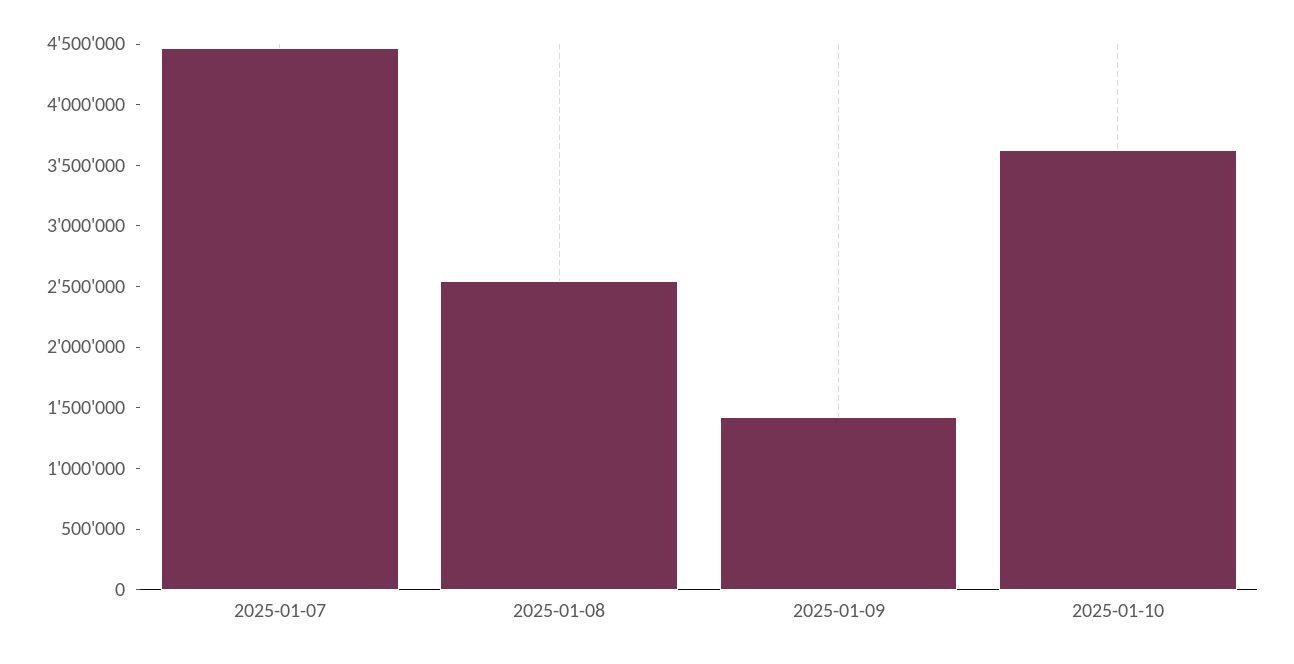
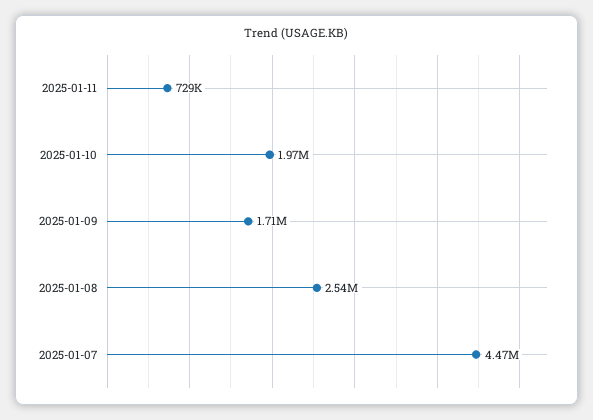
2025-01-09: 1400000 -> 1710000
2025-01-10: 3600000 -> 1970000
2025-01-11: none -> 729000

